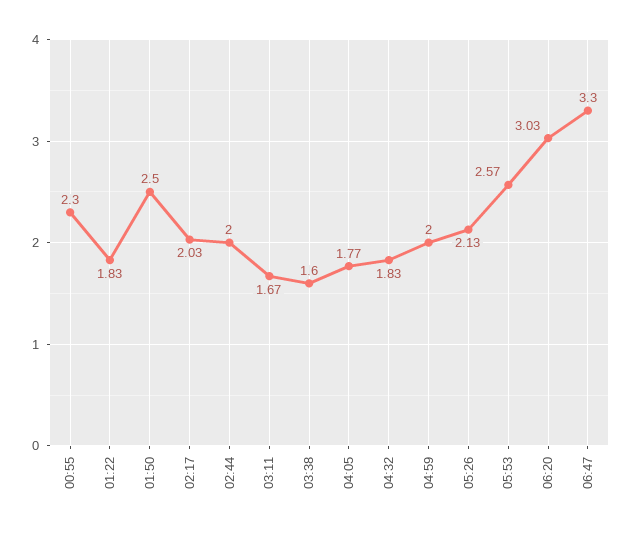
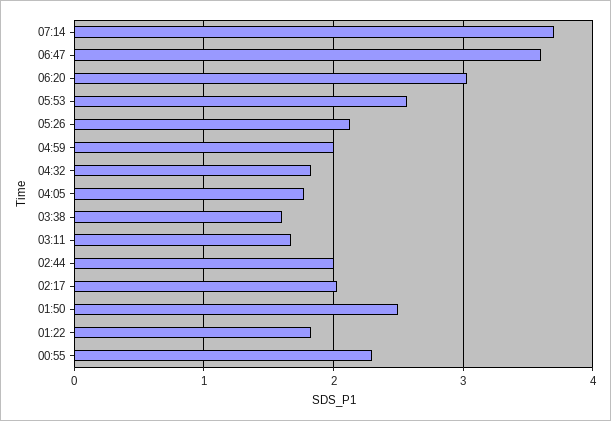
06:47: 3.3 -> 3.6
07:14: none -> 3.7

